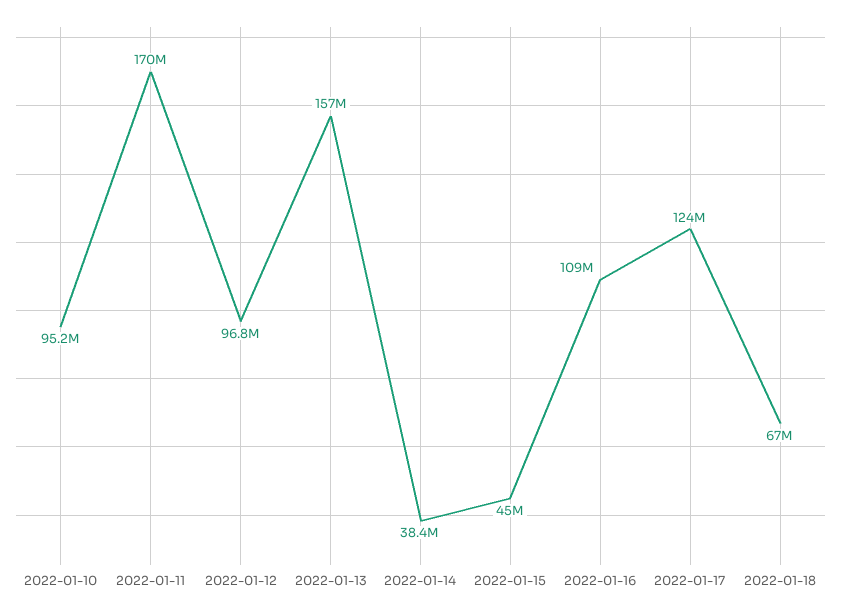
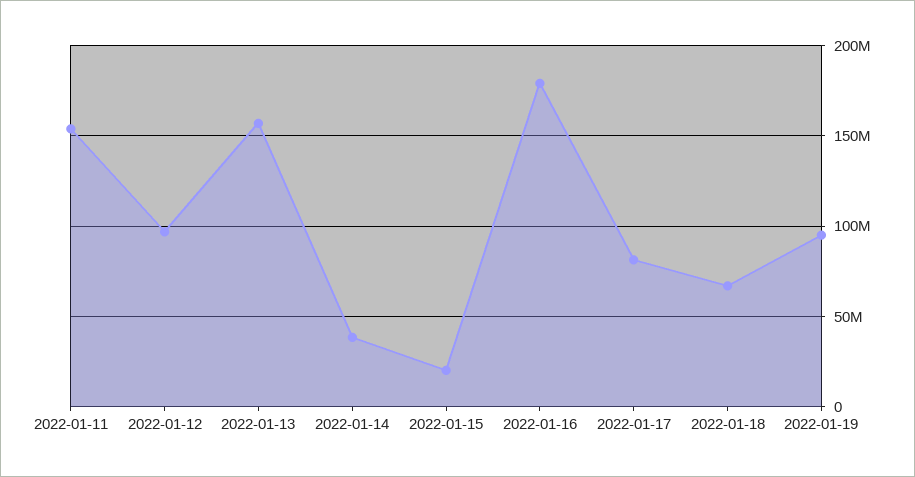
2022-01-10: 95200000 -> none
2022-01-11: 170000000 -> 155000000
2022-01-15: 45000000 -> 20000000
2022-01-16: 109000000 -> 180000000
2022-01-17: 124000000 -> 80000000
2022-01-19: none -> 95000000

